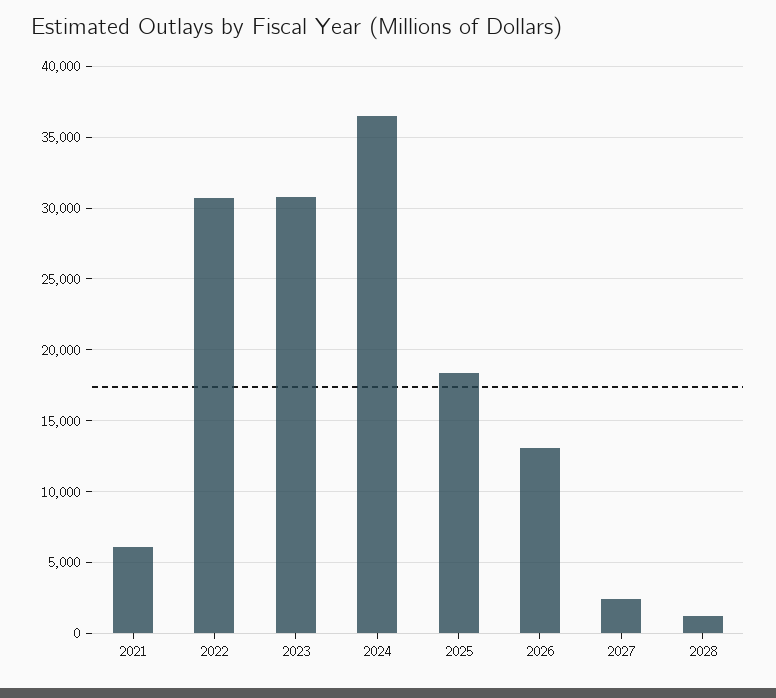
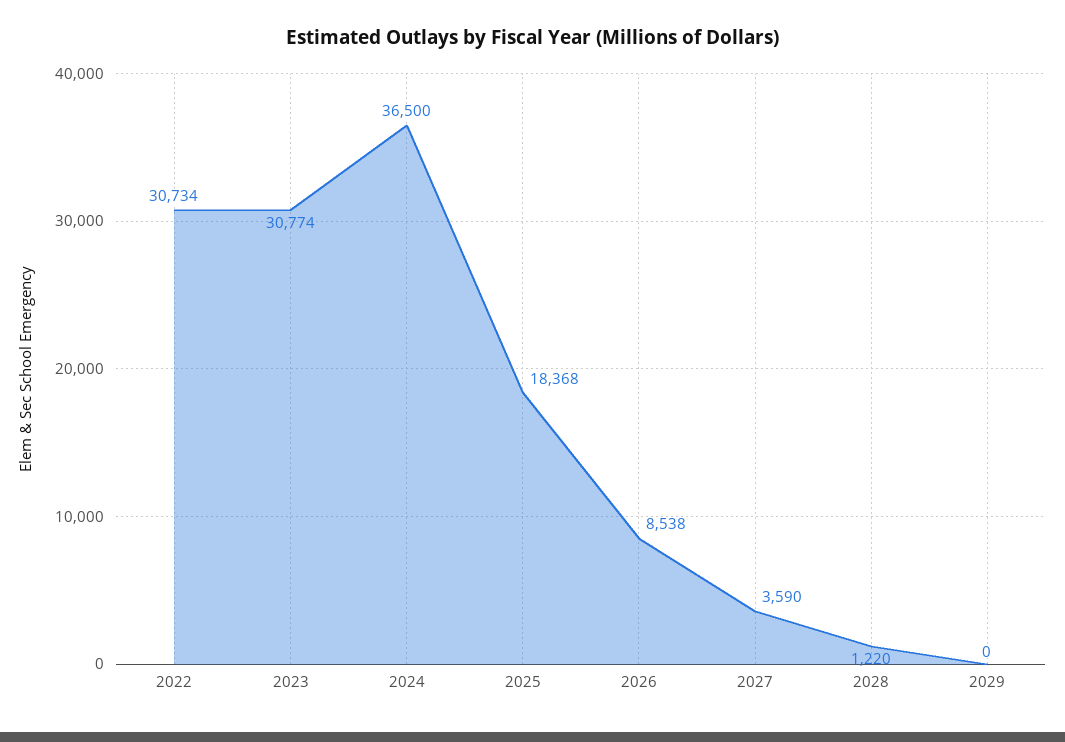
2021: 6000 -> none
2026: 13000 -> 8538
2027: 2500 -> 3590
2029: none -> 0

